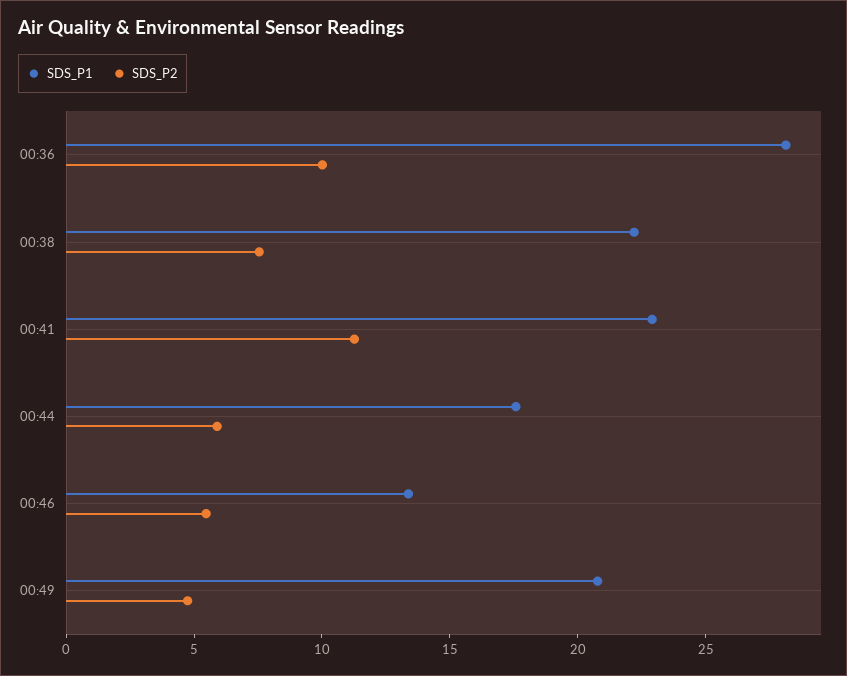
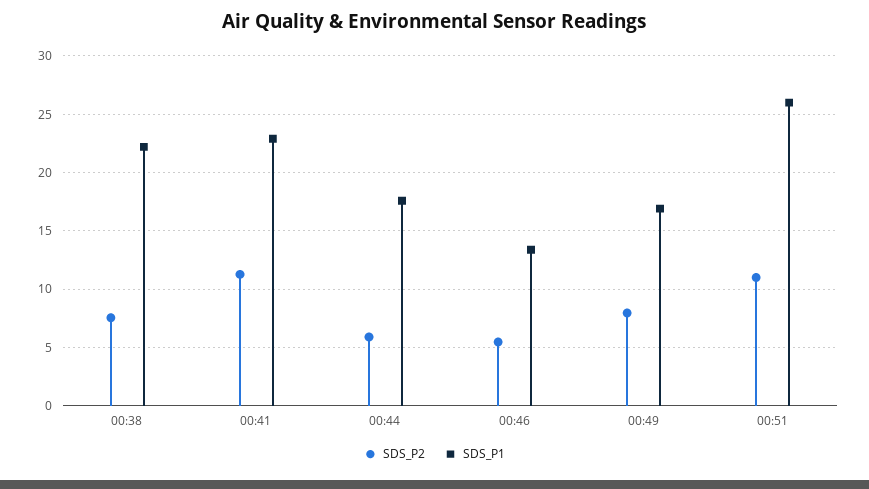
SDS_P1, 00:36: 28 -> none
SDS_P2, 00:36: 10 -> none
SDS_P1, 00:49: 21 -> 17
SDS_P2, 00:49: 5 -> 8
SDS_P2, 00:51: none -> 11
SDS_P1, 00:51: none -> 26

